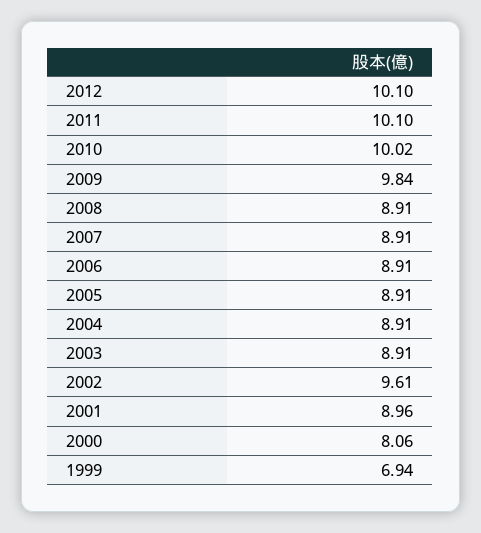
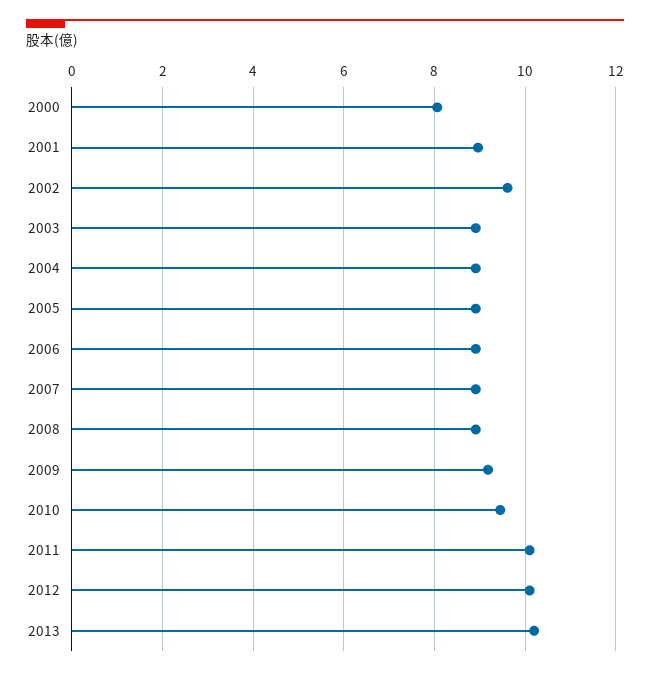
2010: 10.02 -> 9.4
2009: 9.84 -> 9.2
1999: 6.94 -> none
2013: none -> 10.2

